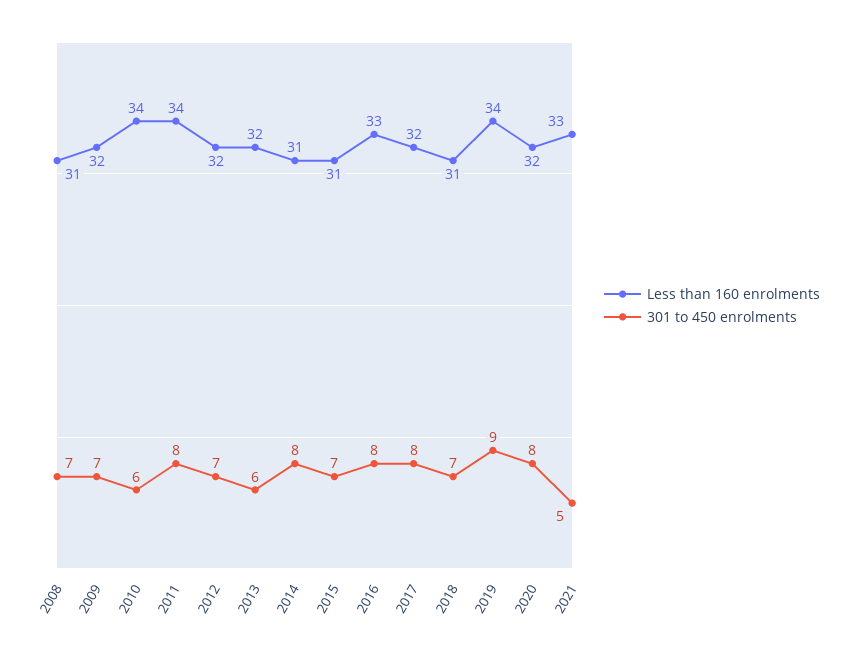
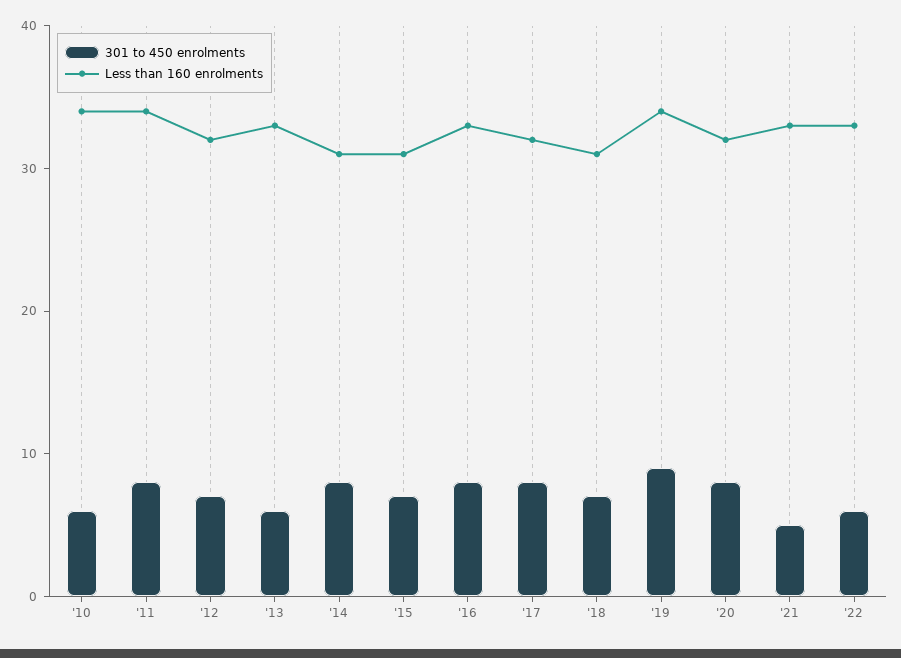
Less than 160 enrolments, 2008: 31 -> none
301 to 450 enrolments, 2008: 7 -> none
Less than 160 enrolments, 2009: 32 -> none
301 to 450 enrolments, 2009: 7 -> none
Less than 160 enrolments, 2013: 32 -> 33
301 to 450 enrolments, '22: none -> 6
Less than 160 enrolments, '22: none -> 33

